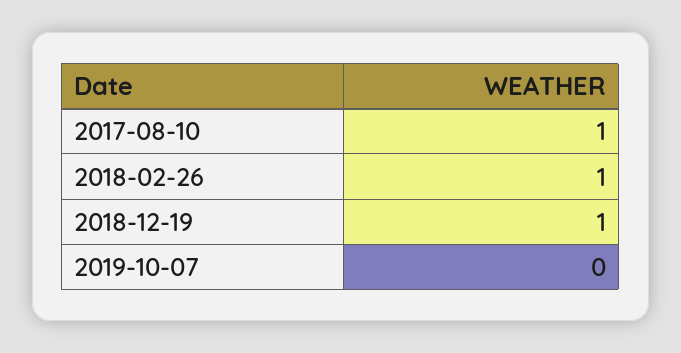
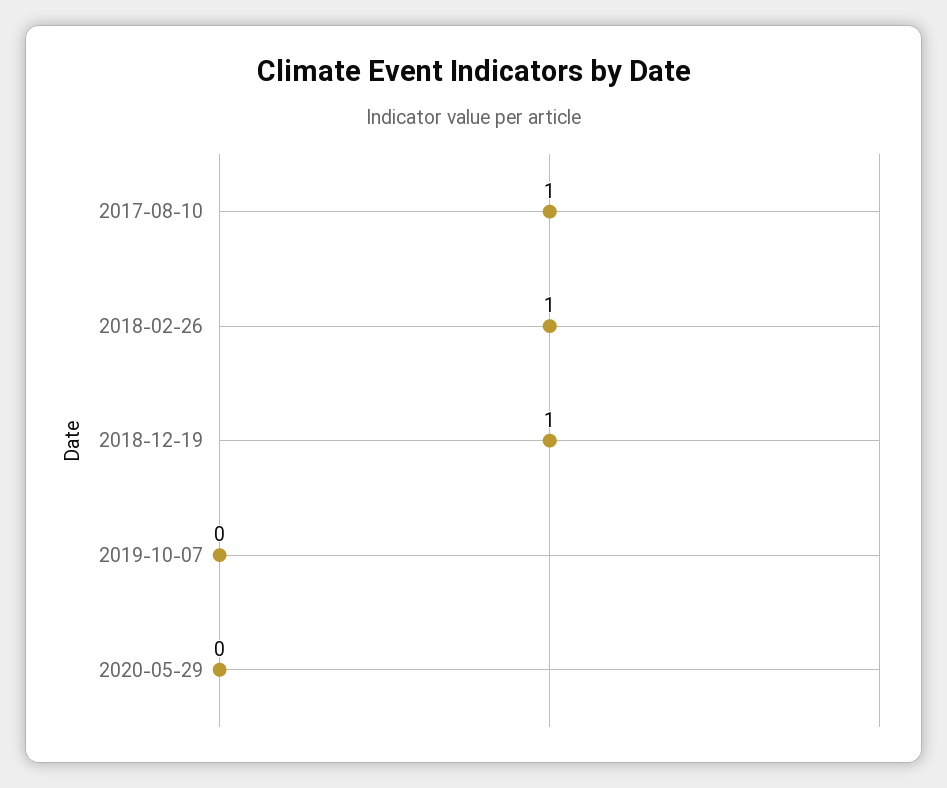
2020-05-29: none -> 0

